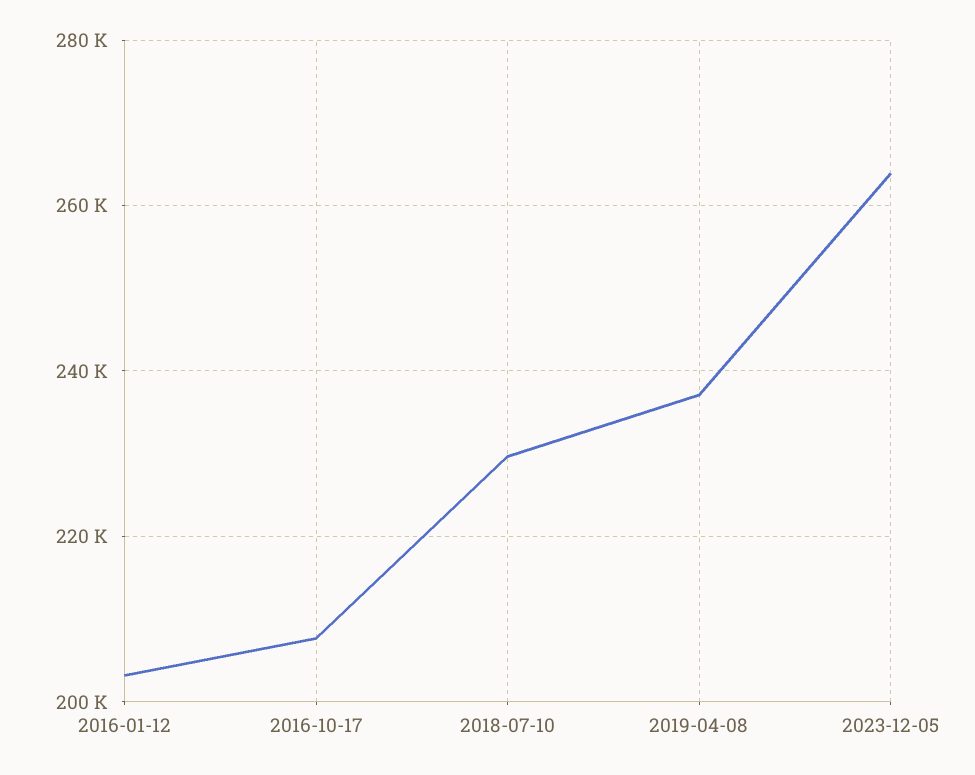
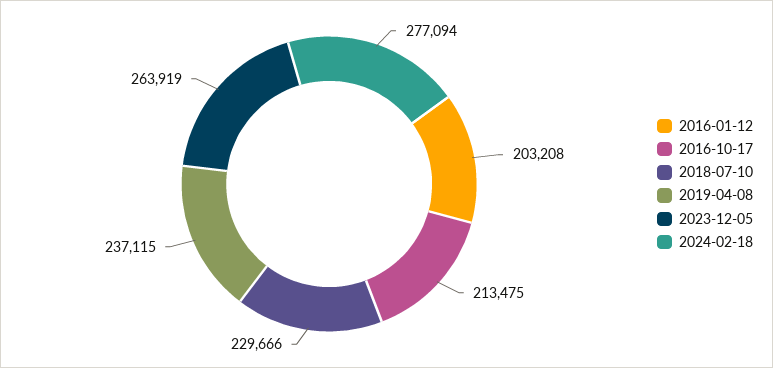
2016-10-17: 208000 -> 213475
2024-02-18: none -> 277094

